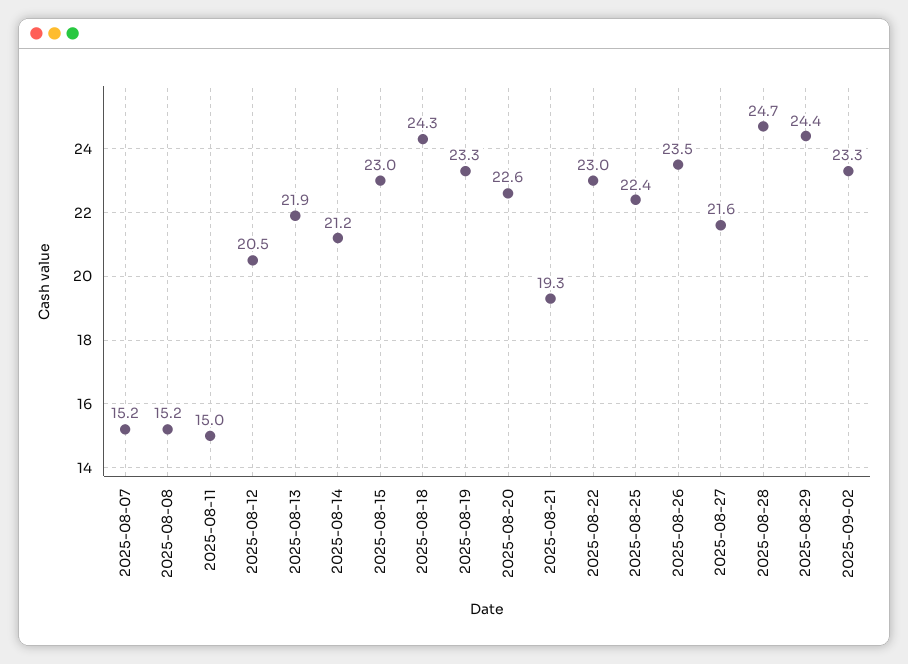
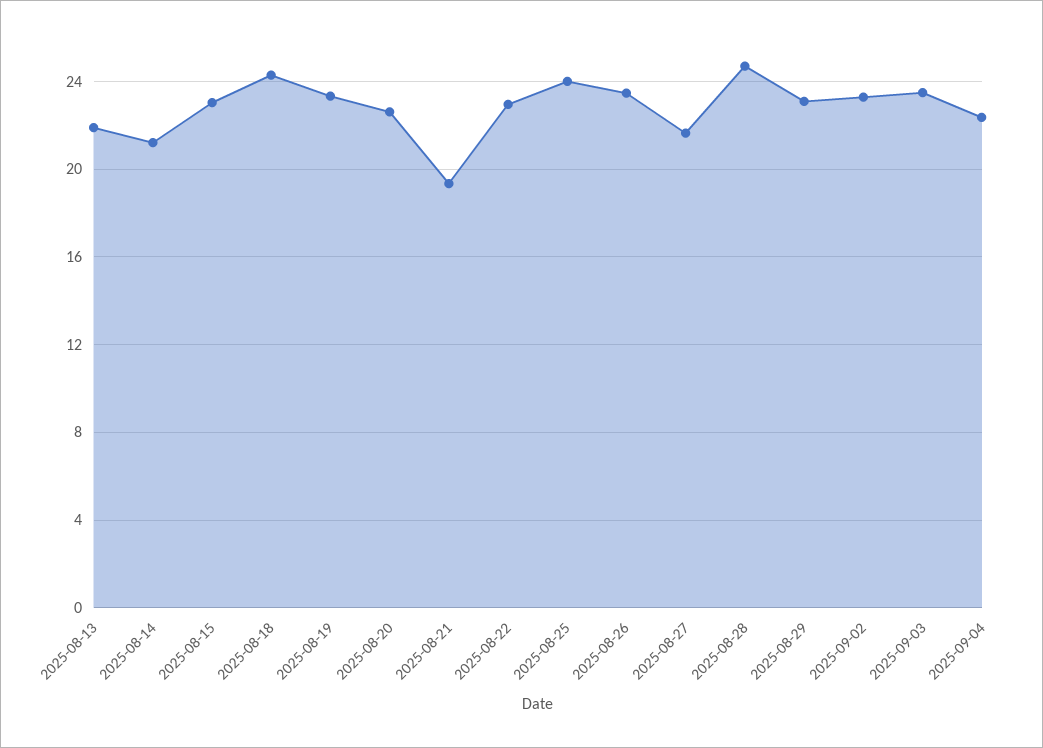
2025-08-07: 15.2 -> none
2025-08-08: 15.2 -> none
2025-08-11: 15 -> none
2025-08-12: 20.5 -> none
2025-08-25: 22.4 -> 24
2025-08-29: 24.4 -> 23
2025-09-03: none -> 23.5
2025-09-04: none -> 22.5

